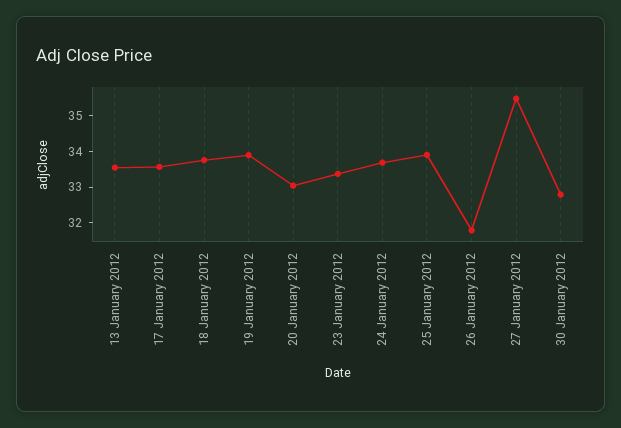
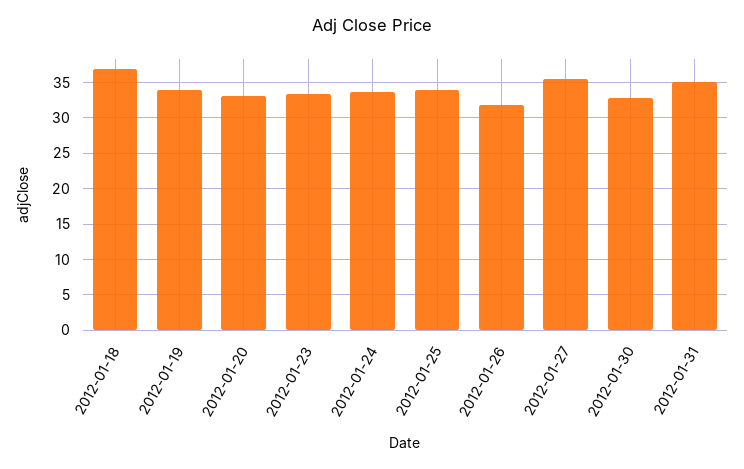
13 January 2012: 33.5 -> none
17 January 2012: 33.5 -> none
18 January 2012: 33.75 -> 37
2012-01-31: none -> 35

